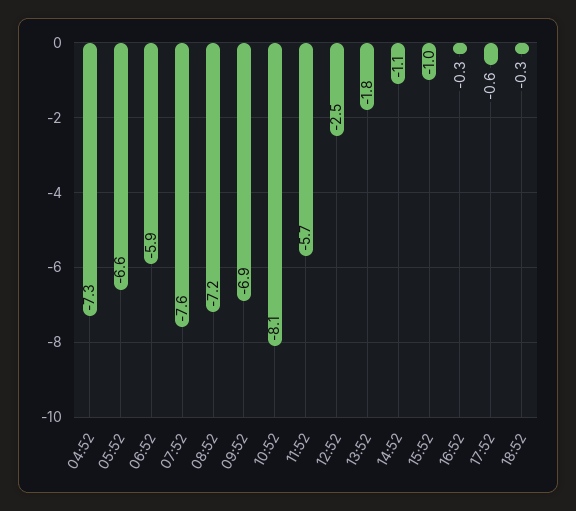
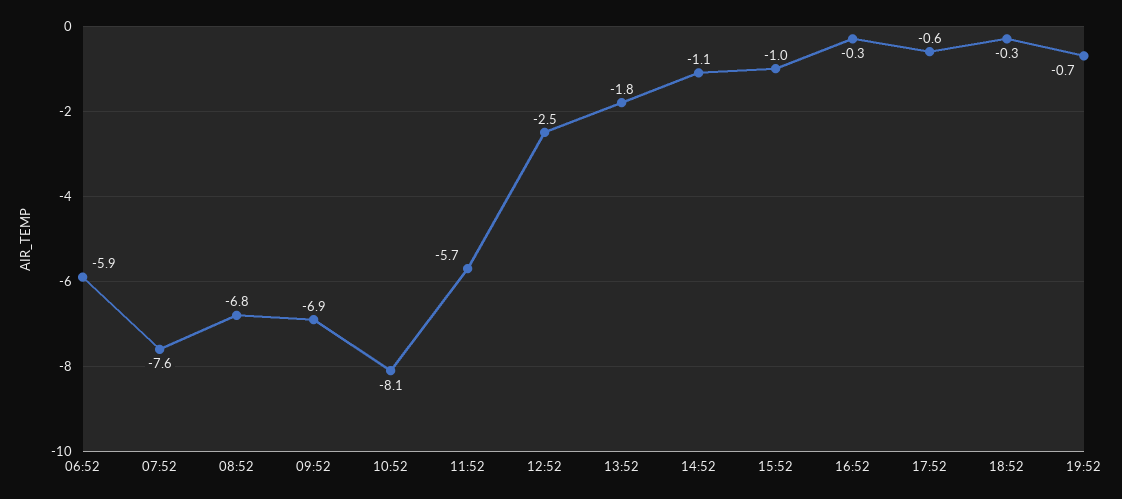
04:52: -7.3 -> none
05:52: -6.6 -> none
08:52: -7.2 -> -6.8
19:52: none -> -0.7

